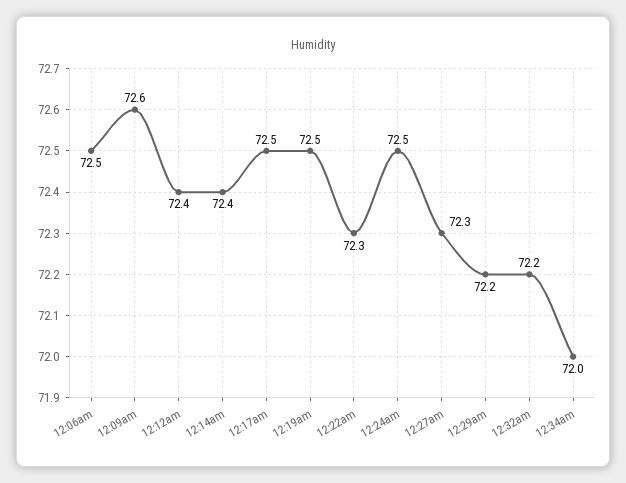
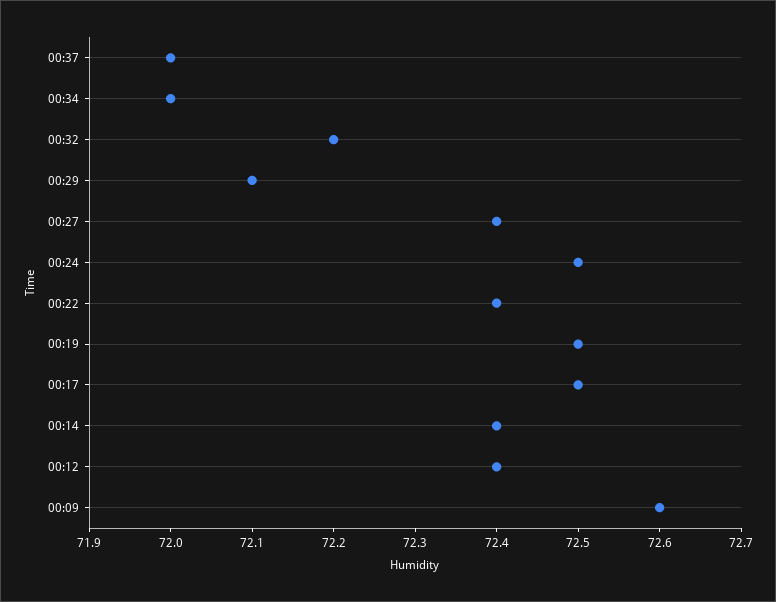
12:06am: 72.5 -> none
12:22am: 72.3 -> 72.4
12:27am: 72.3 -> 72.4
12:29am: 72.2 -> 72.1
00:37: none -> 72

